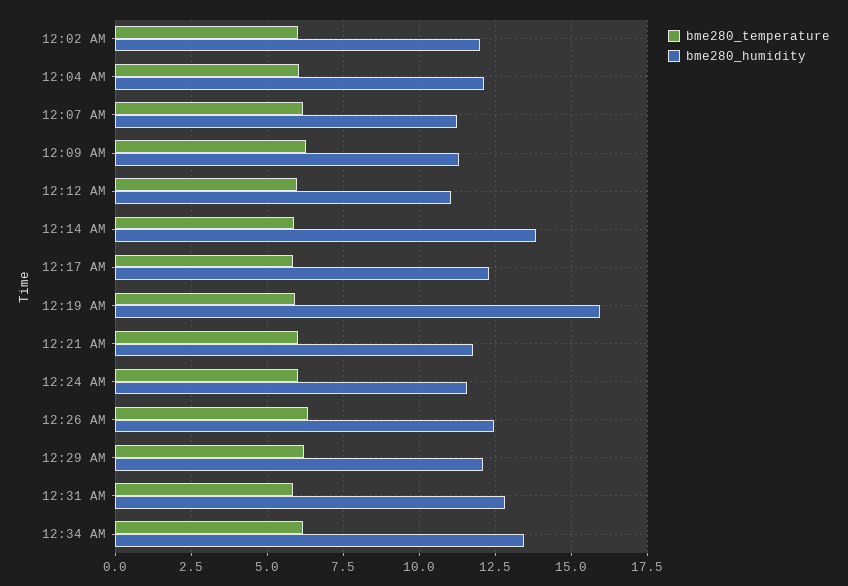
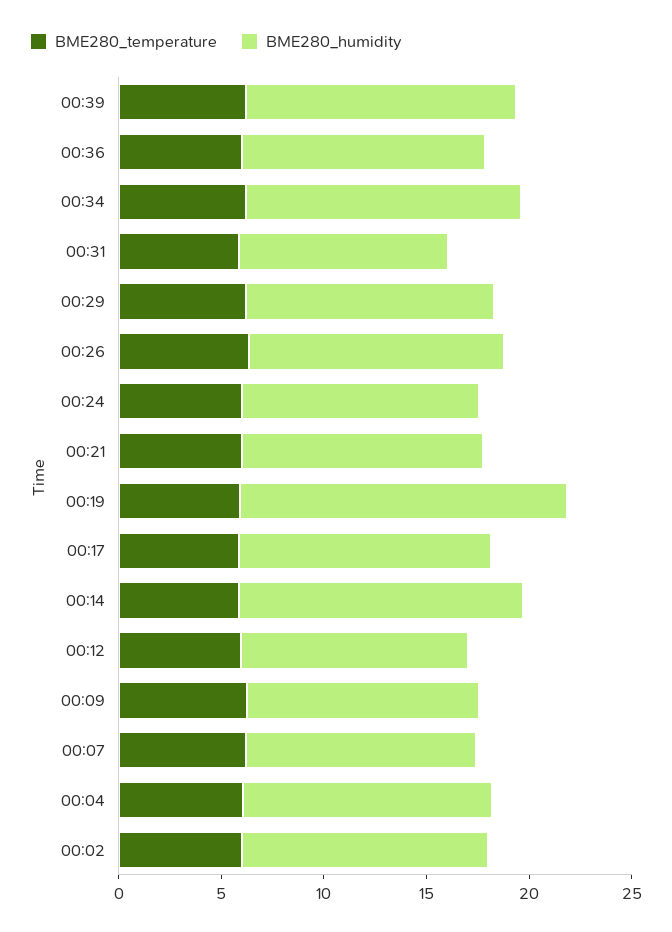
bme280_humidity, 12:31 AM: 12.75 -> 10
bme280_temperature, 00:39: none -> 6
bme280_humidity, 00:39: none -> 13
bme280_temperature, 00:36: none -> 6
bme280_humidity, 00:36: none -> 12

